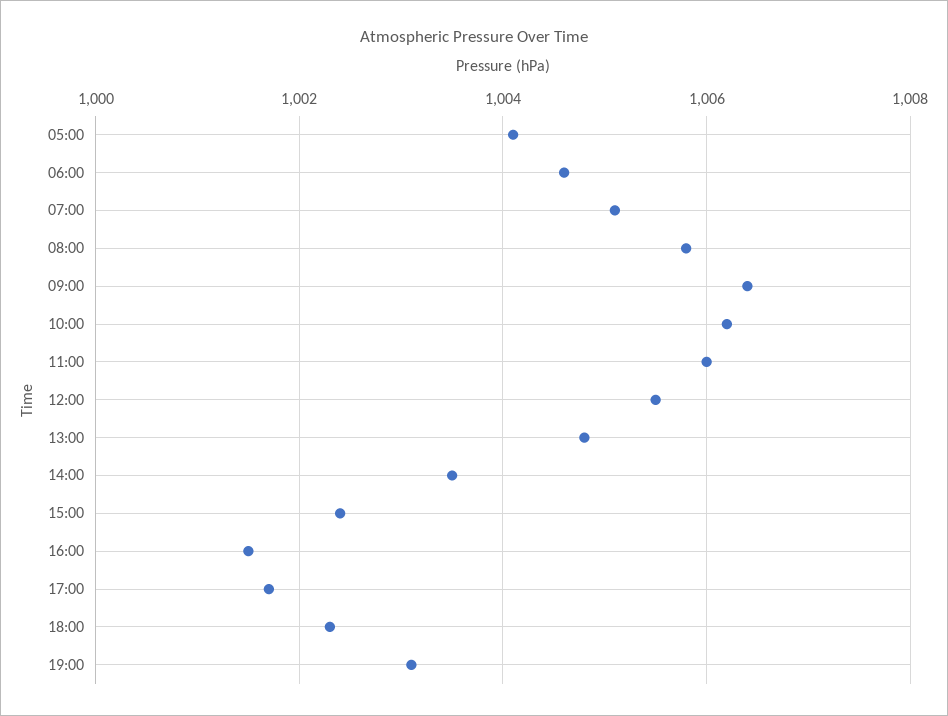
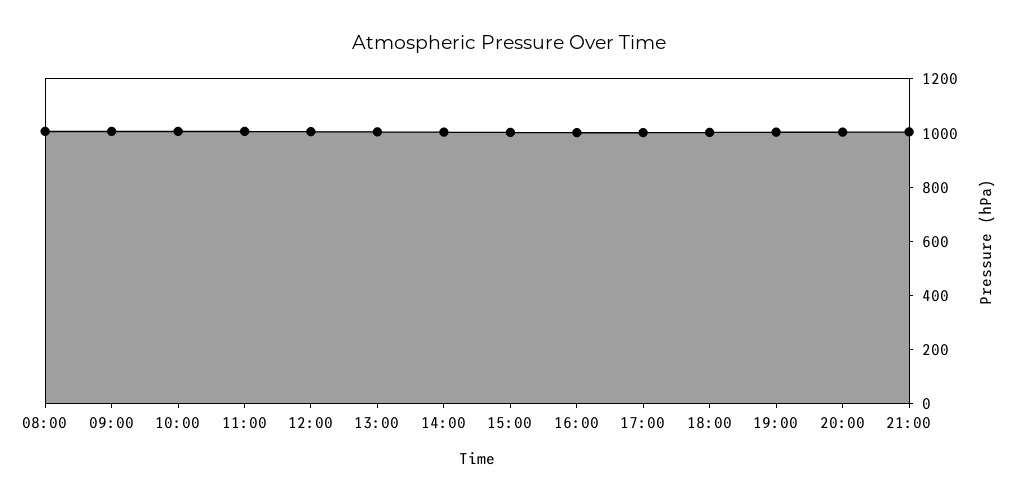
05:00: 1004 -> none
06:00: 1004.5 -> none
07:00: 1005 -> none
20:00: none -> 1000
21:00: none -> 1000

